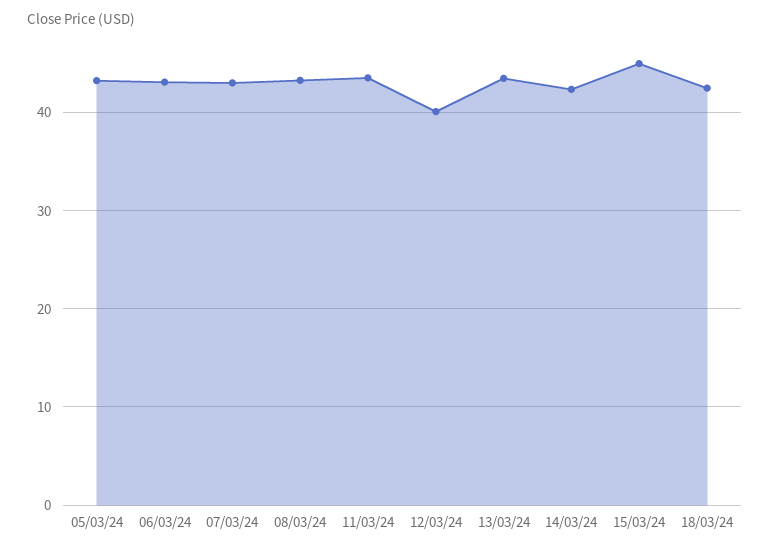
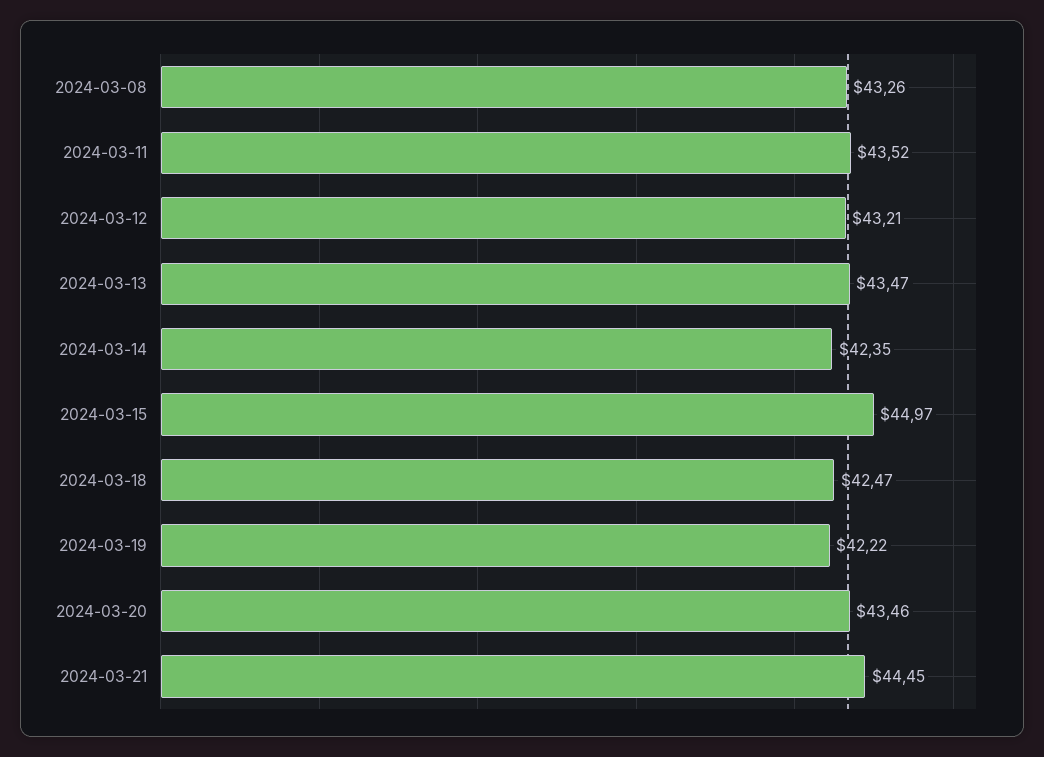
05/03/24: 43 -> none
06/03/24: 43 -> none
07/03/24: 43 -> none
12/03/24: 40 -> 43.21
2024-03-19: none -> 42.22
2024-03-20: none -> 43.46
2024-03-21: none -> 44.45

